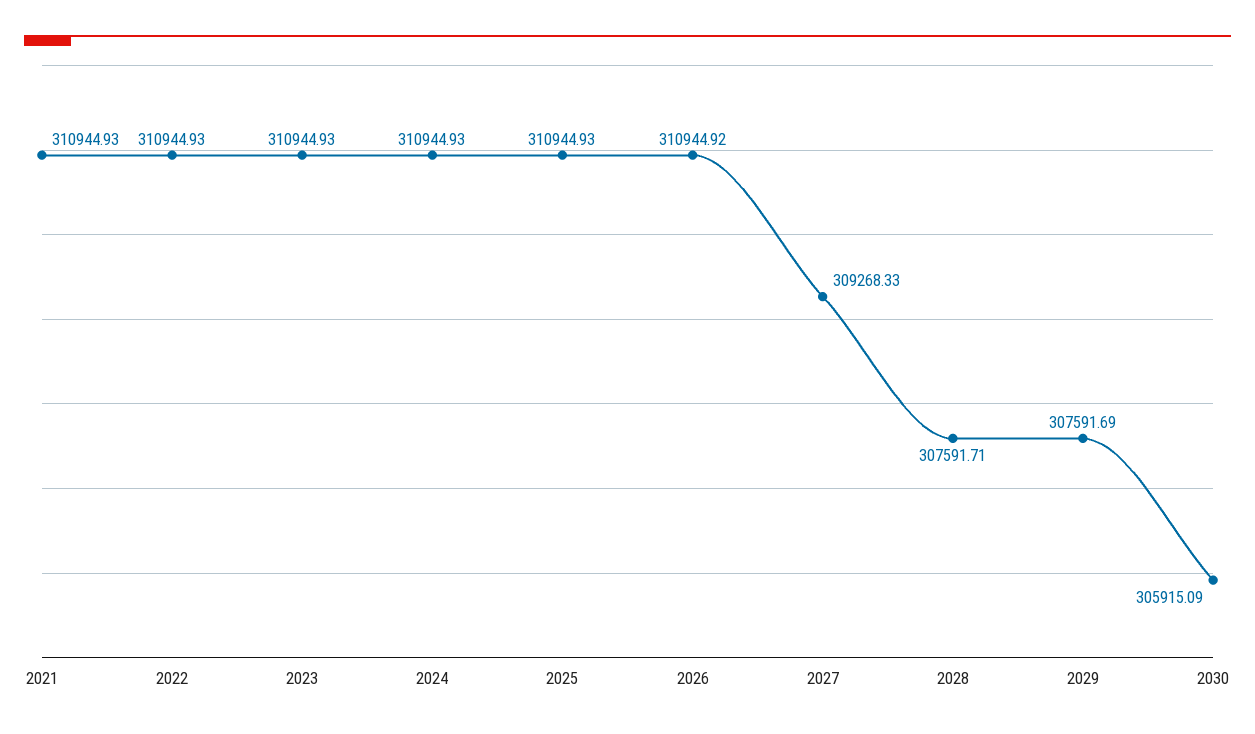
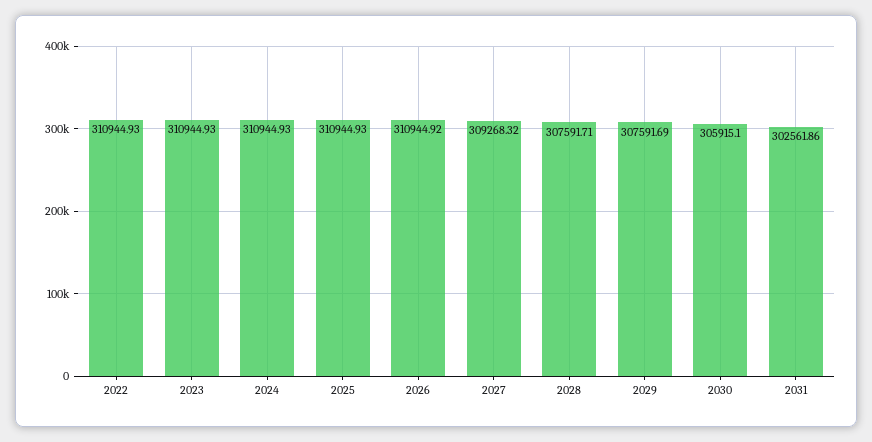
2021: 310944.93 -> none
2027: 309268.33 -> 309268.32
2030: 305915.09 -> 305915.1
2031: none -> 302561.86

